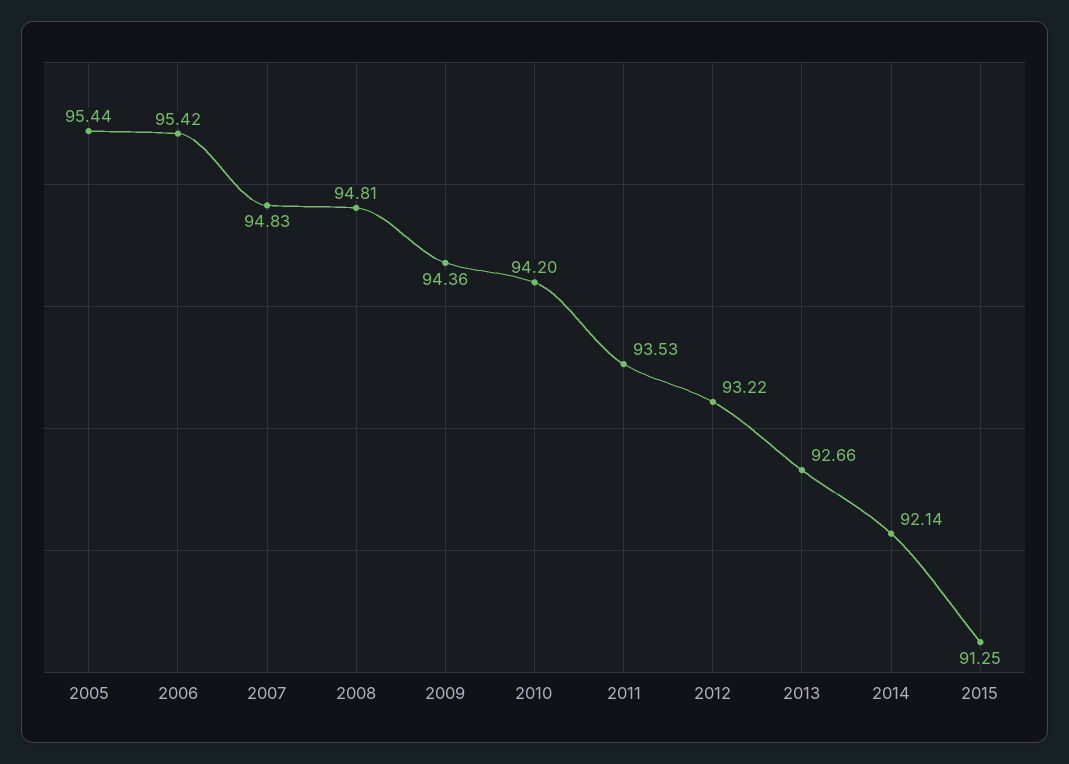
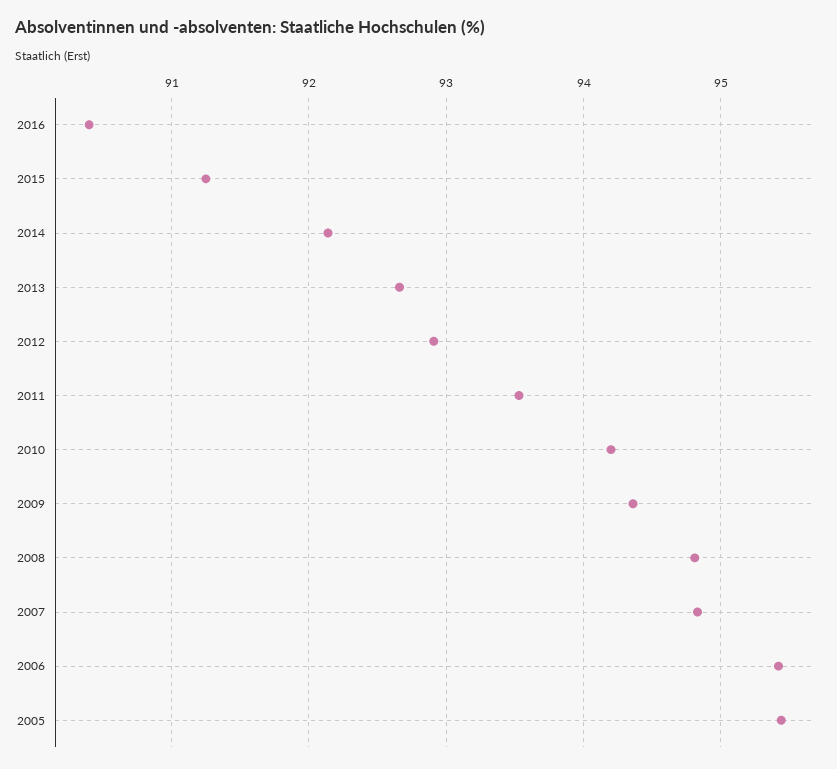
2012: 93.22 -> 92.9
2016: none -> 90.4

